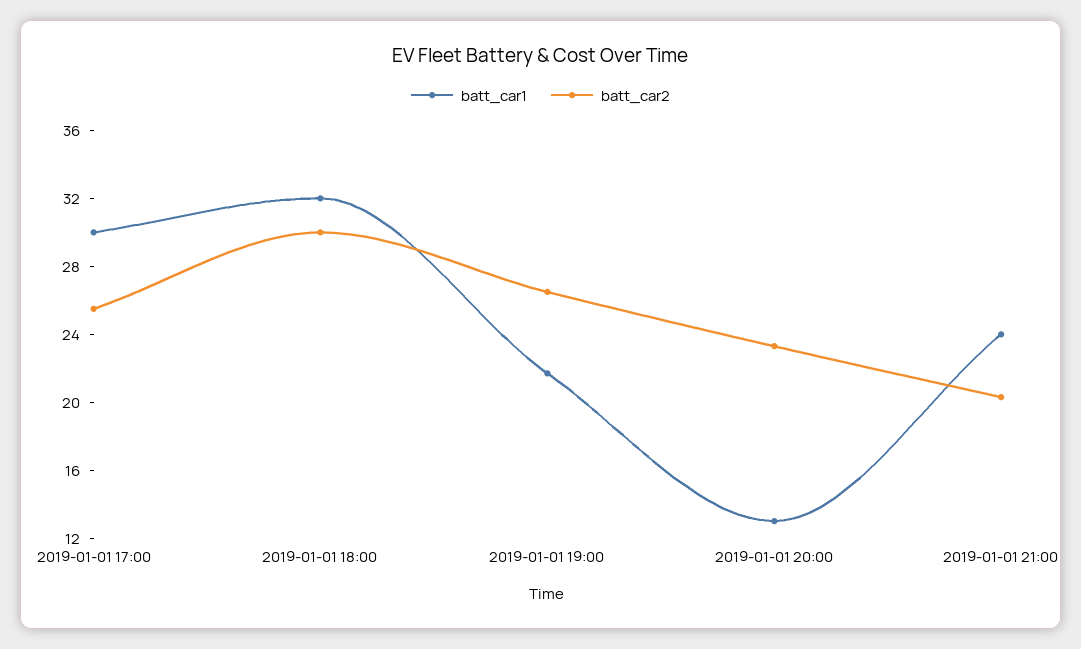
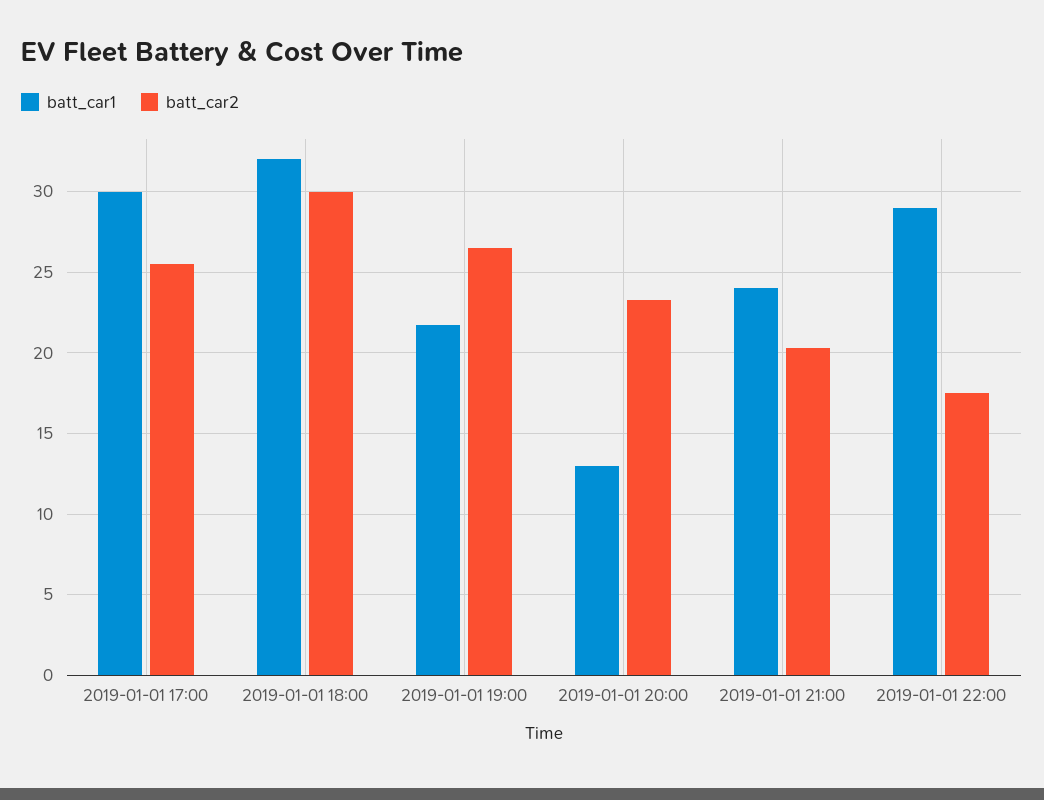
batt_car1, 2019-01-01 22:00: none -> 29
batt_car2, 2019-01-01 22:00: none -> 17.5

